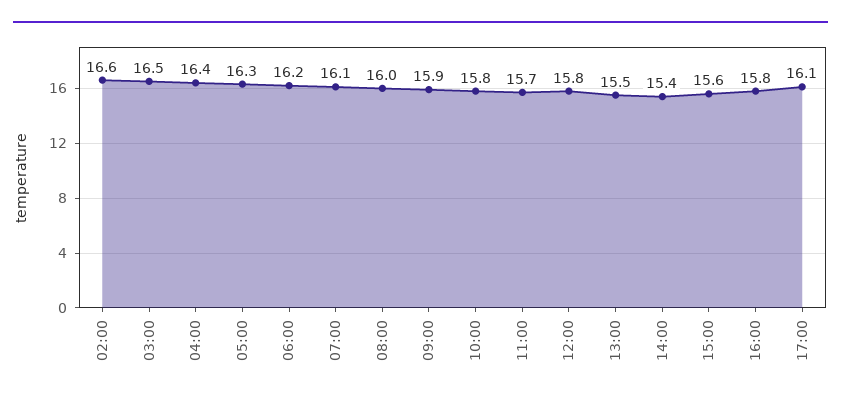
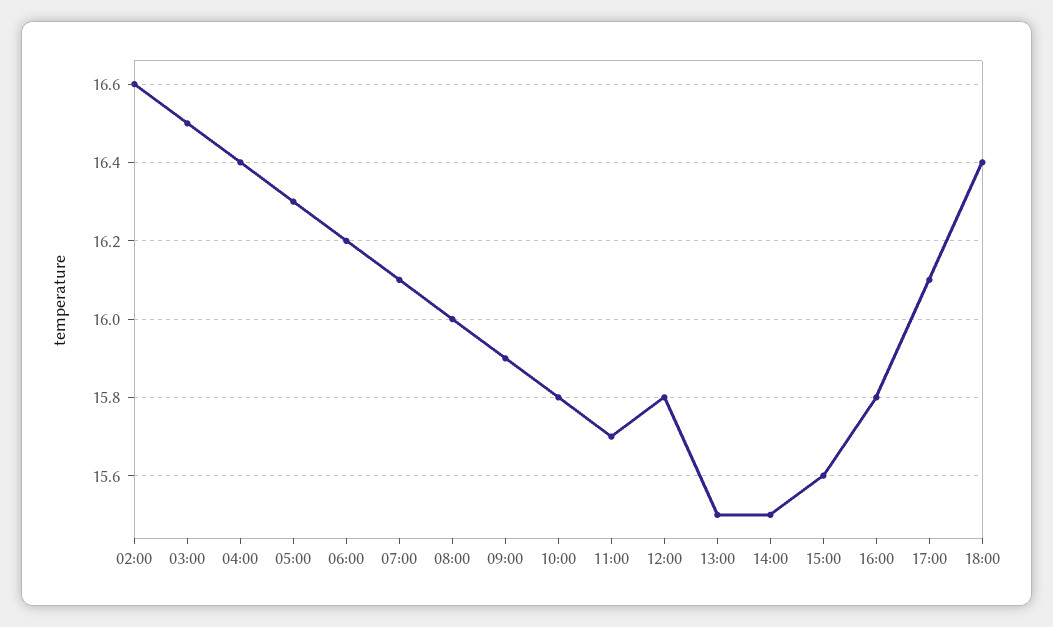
14:00: 15.4 -> 15.5
18:00: none -> 16.4

